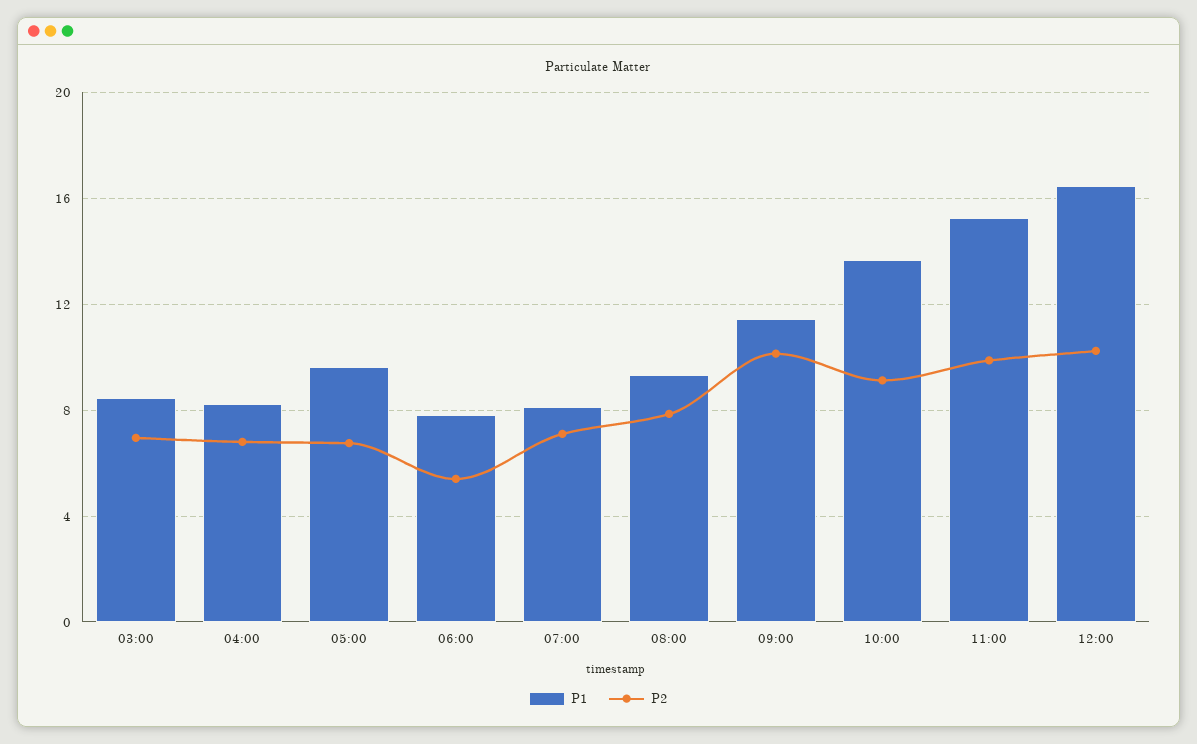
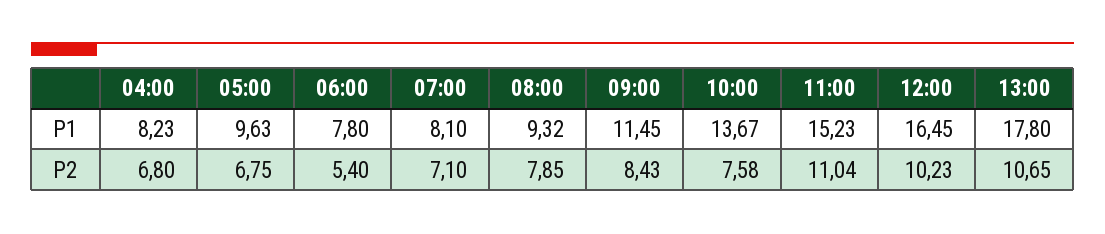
P1, 03:00: 8.5 -> none
P2, 03:00: 7 -> none
P2, 09:00: 10 -> 8.43
P2, 10:00: 9 -> 7.58
P2, 11:00: 10 -> 11.04
P1, 13:00: none -> 17.8
P2, 13:00: none -> 10.65

